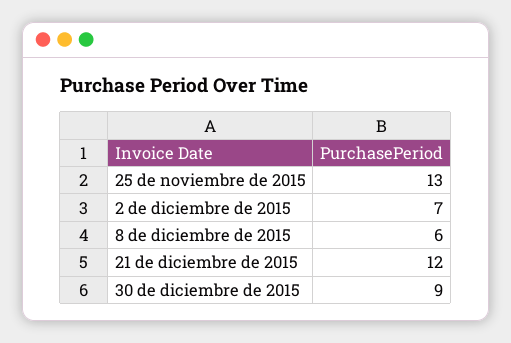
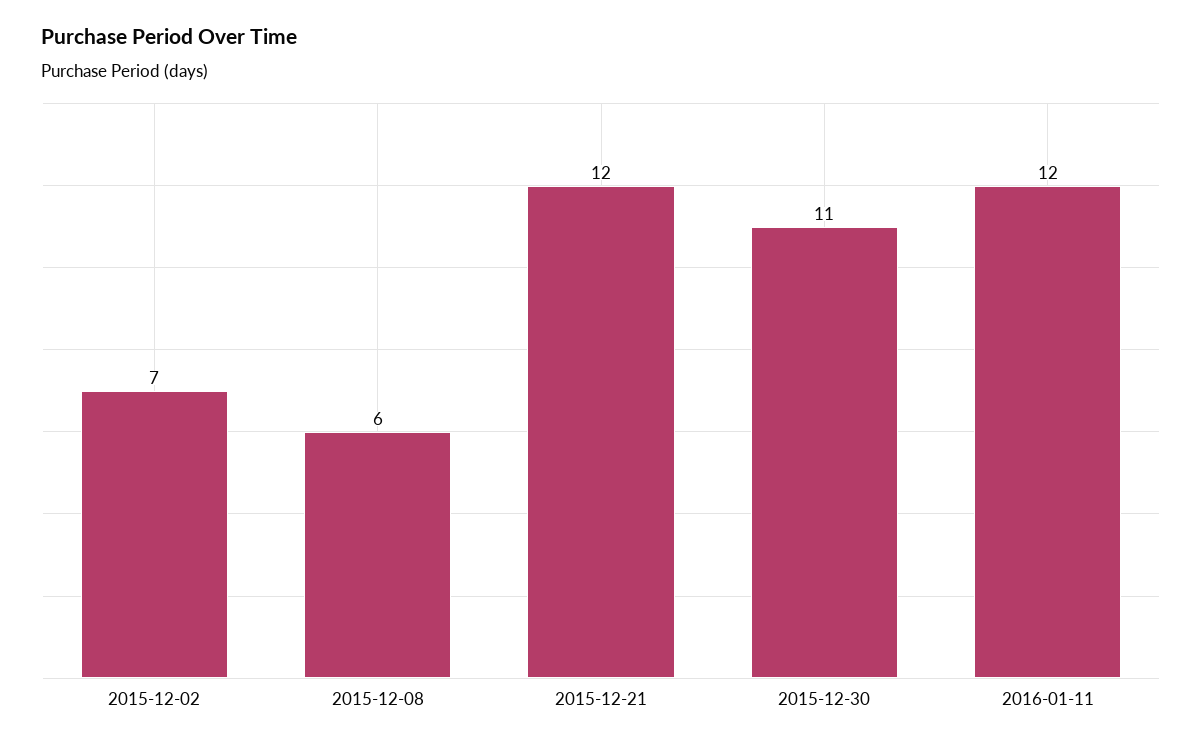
25 de noviembre de 2015: 13 -> none
30 de diciembre de 2015: 9 -> 11
2016-01-11: none -> 12

